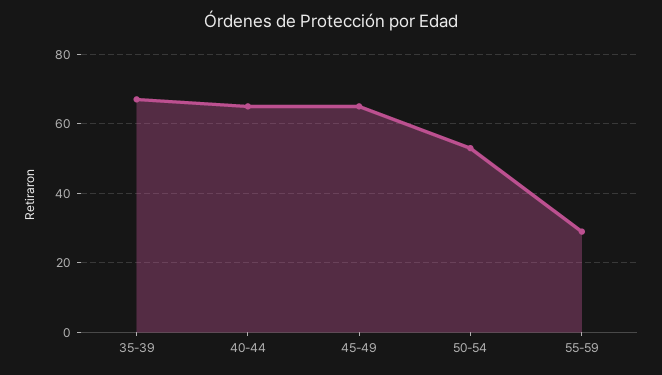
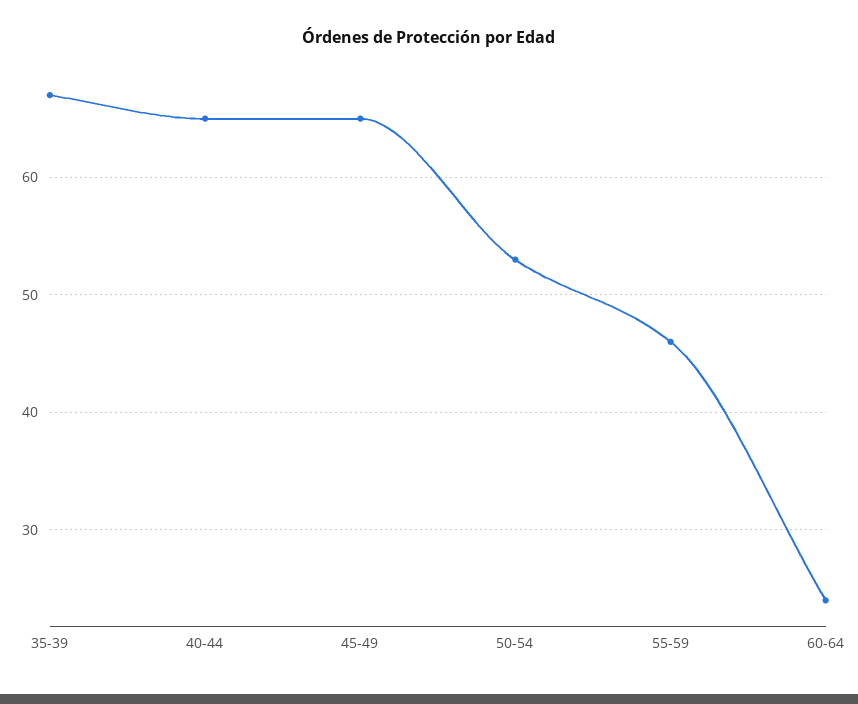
55-59: 30 -> 46
60-64: none -> 24

